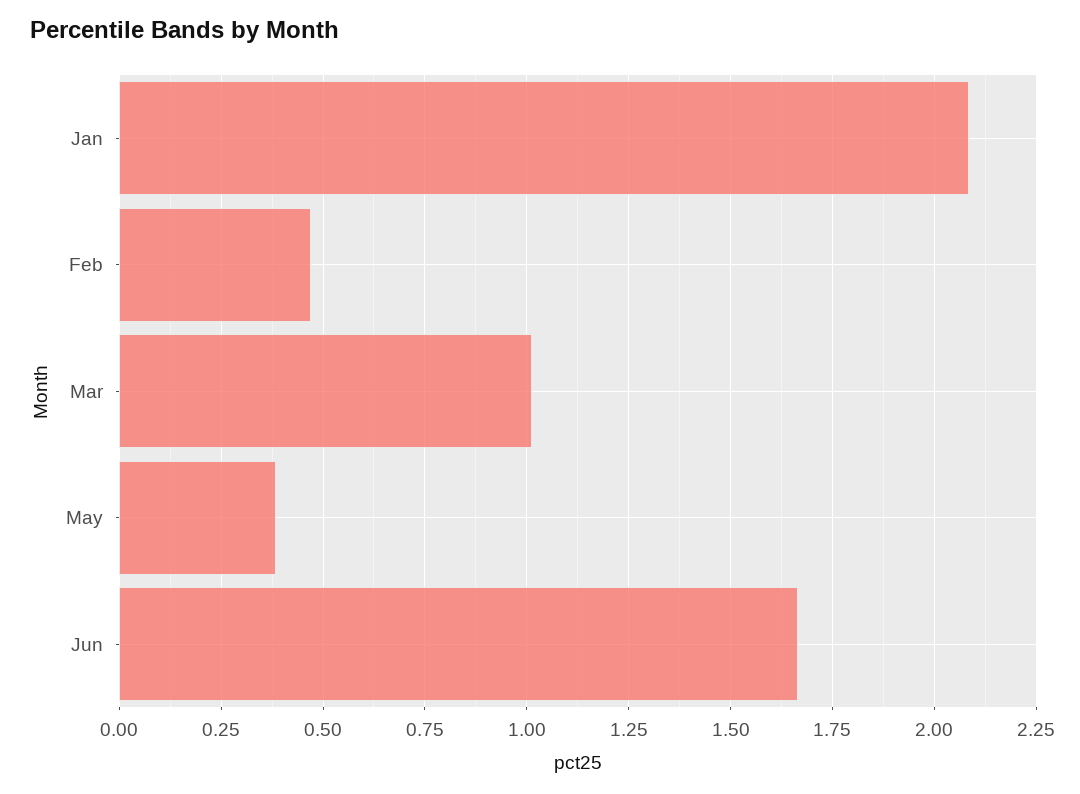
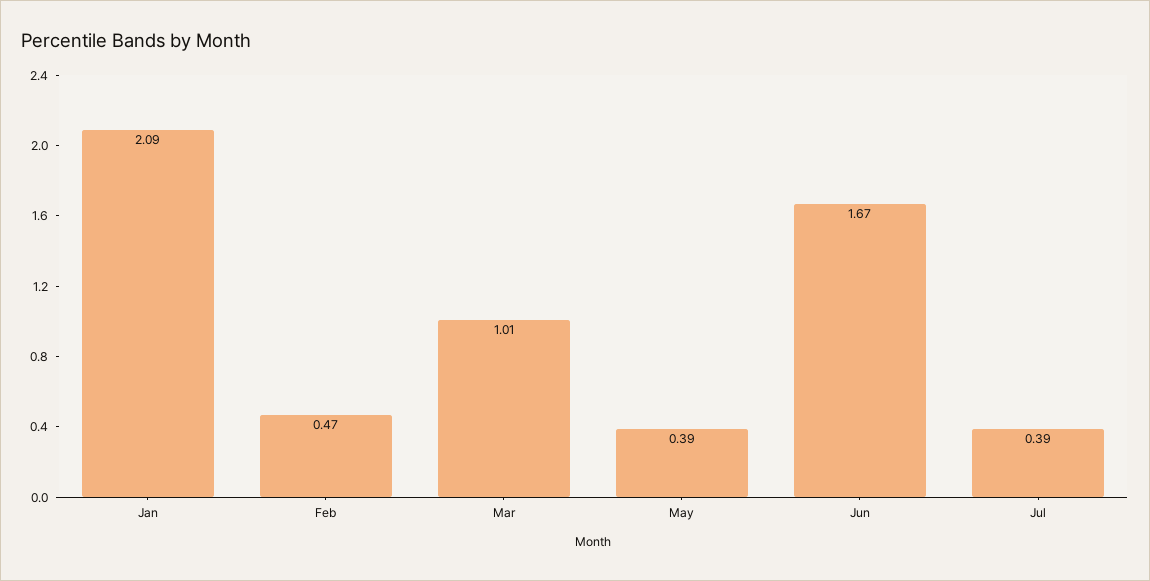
Jul: none -> 0.39

